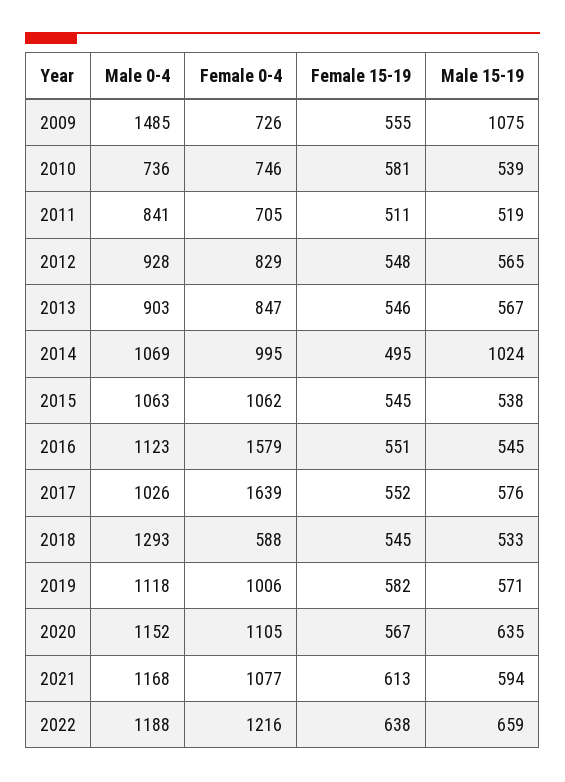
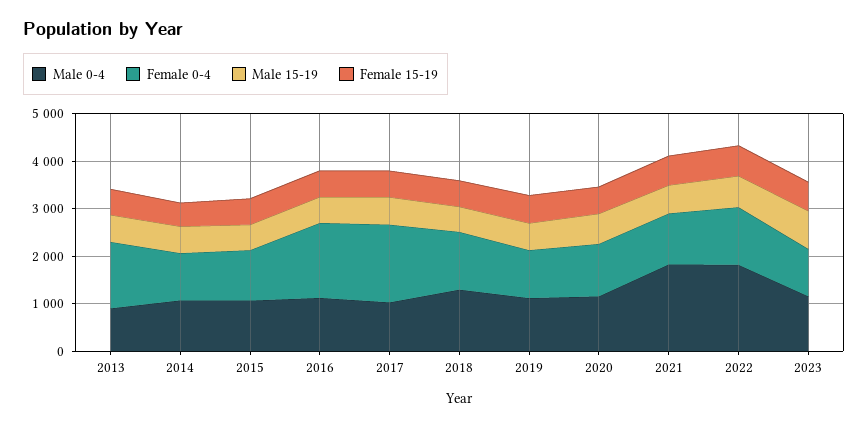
Male 0-4, 2009: 1485 -> none
Female 0-4, 2009: 726 -> none
Female 15-19, 2009: 555 -> none
Male 15-19, 2009: 1075 -> none
Male 0-4, 2010: 736 -> none
Female 0-4, 2010: 746 -> none
Female 15-19, 2010: 581 -> none
Male 15-19, 2010: 539 -> none
Male 0-4, 2011: 841 -> none
Female 0-4, 2011: 705 -> none
Female 15-19, 2011: 511 -> none
Male 15-19, 2011: 519 -> none
Male 0-4, 2012: 928 -> none
Female 0-4, 2012: 829 -> none
Female 15-19, 2012: 548 -> none
Male 15-19, 2012: 565 -> none
Female 0-4, 2013: 847 -> 1400
Male 15-19, 2014: 1024 -> 600
Female 0-4, 2018: 588 -> 1200
Male 0-4, 2021: 1168 -> 1800
Male 0-4, 2022: 1188 -> 1800
Male 0-4, 2023: none -> 1200
Female 0-4, 2023: none -> 1000
Male 15-19, 2023: none -> 800
Female 15-19, 2023: none -> 600

